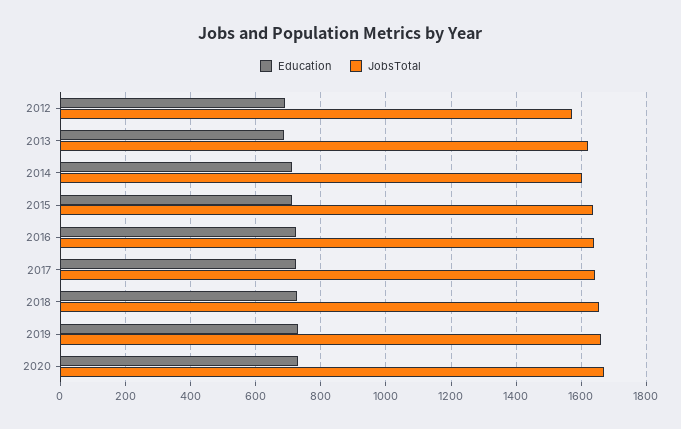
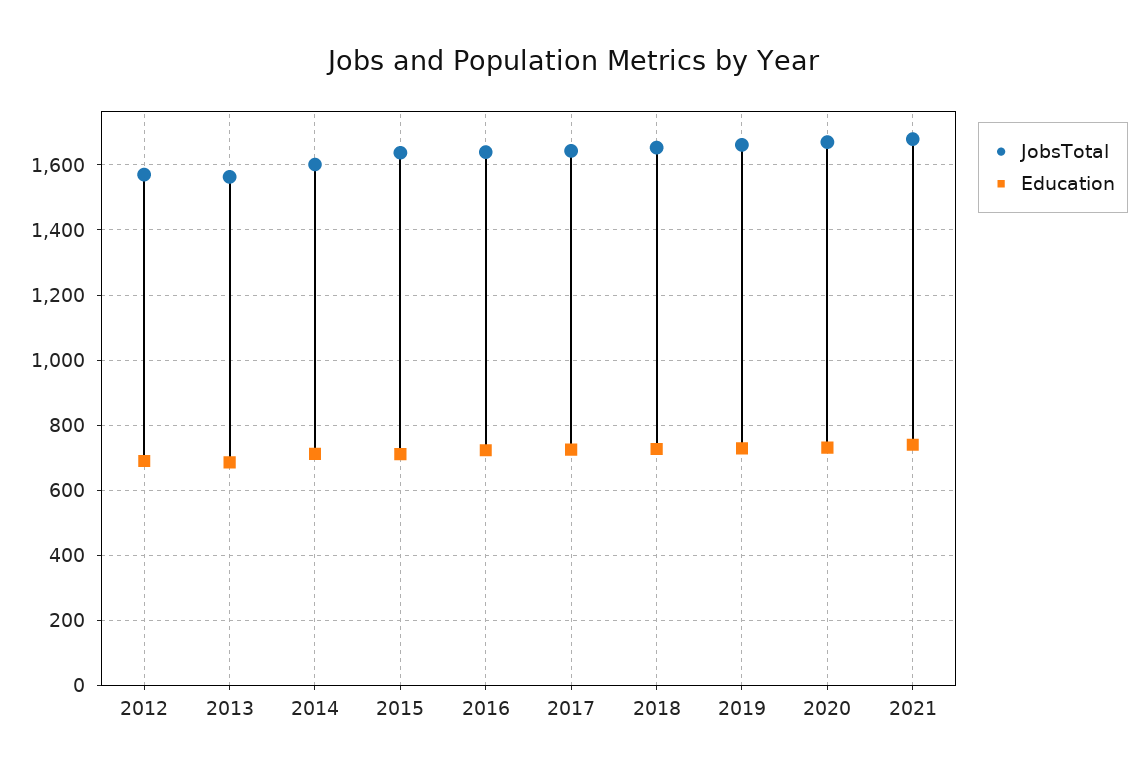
JobsTotal, 2013: 1620 -> 1560
JobsTotal, 2021: none -> 1680
Education, 2021: none -> 740

